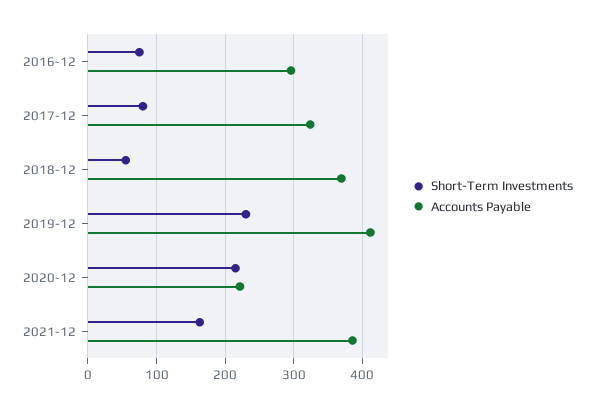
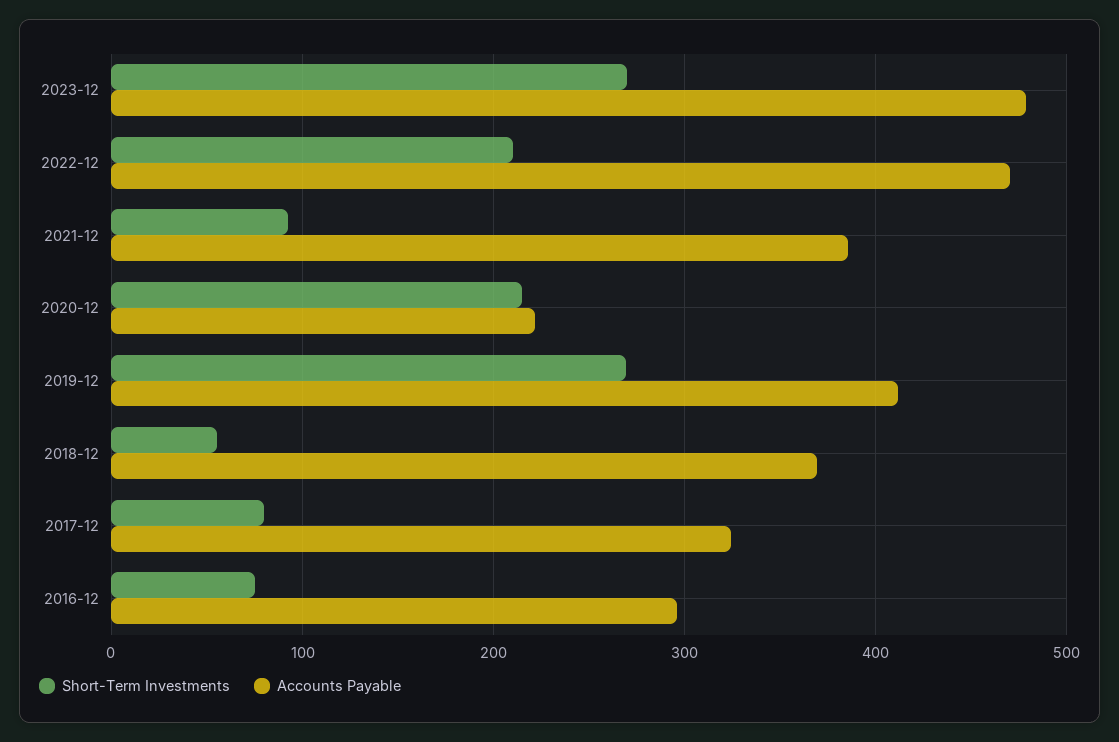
Short-Term Investments, 2019-12: 230 -> 270
Short-Term Investments, 2021-12: 160 -> 90
Short-Term Investments, 2023-12: none -> 270
Accounts Payable, 2023-12: none -> 480
Short-Term Investments, 2022-12: none -> 210
Accounts Payable, 2022-12: none -> 470

